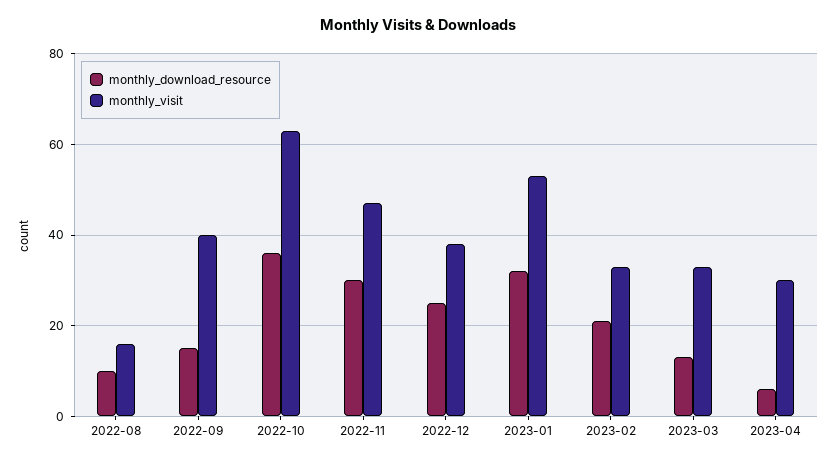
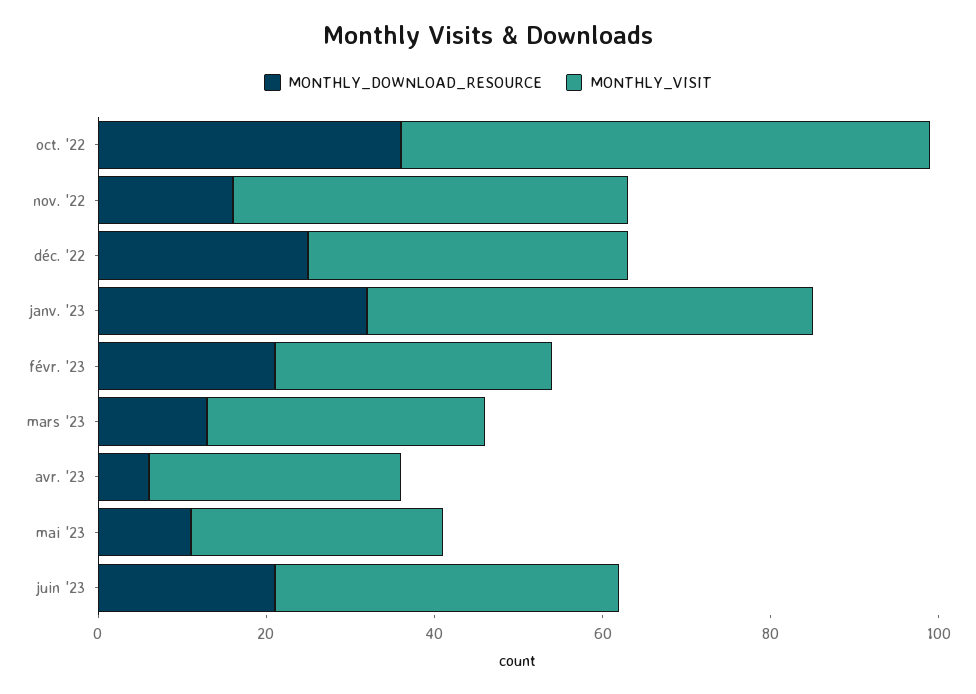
monthly_download_resource, 2022-08: 10 -> none
monthly_visit, 2022-08: 15 -> none
monthly_download_resource, 2022-09: 15 -> none
monthly_visit, 2022-09: 40 -> none
monthly_download_resource, 2022-11: 30 -> 15
monthly_download_resource, mai '23: none -> 10
monthly_visit, mai '23: none -> 30
monthly_download_resource, juin '23: none -> 20
monthly_visit, juin '23: none -> 40

